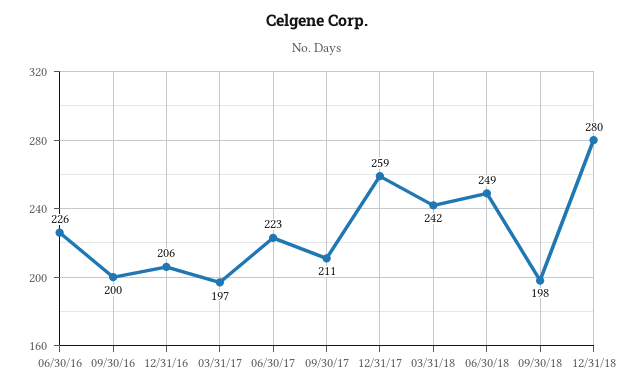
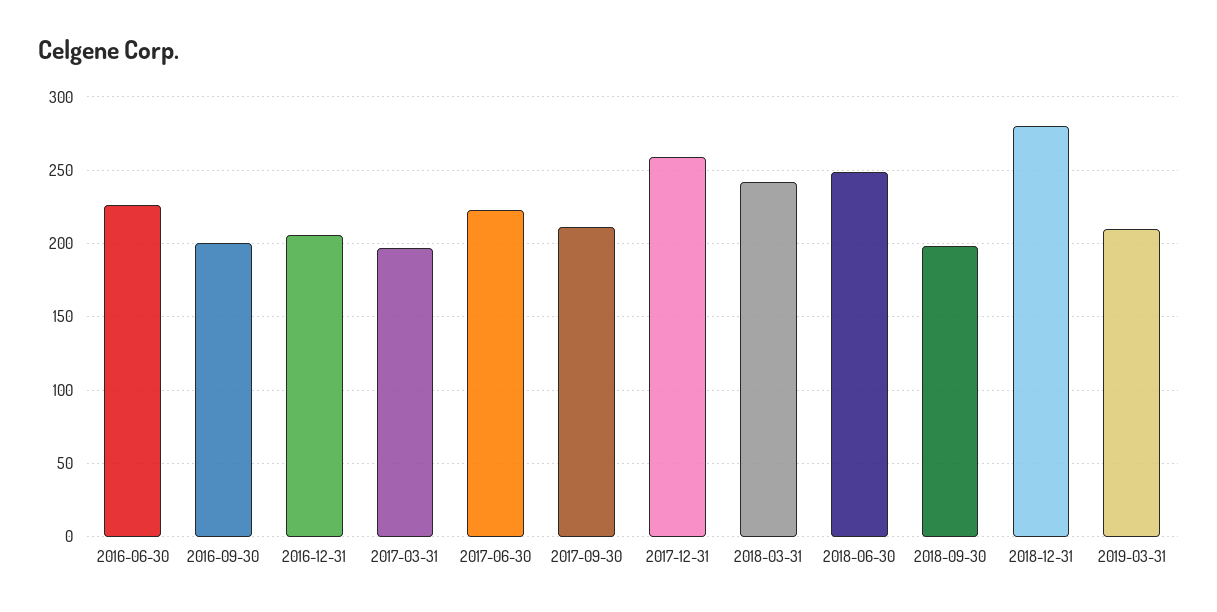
2019-03-31: none -> 210

